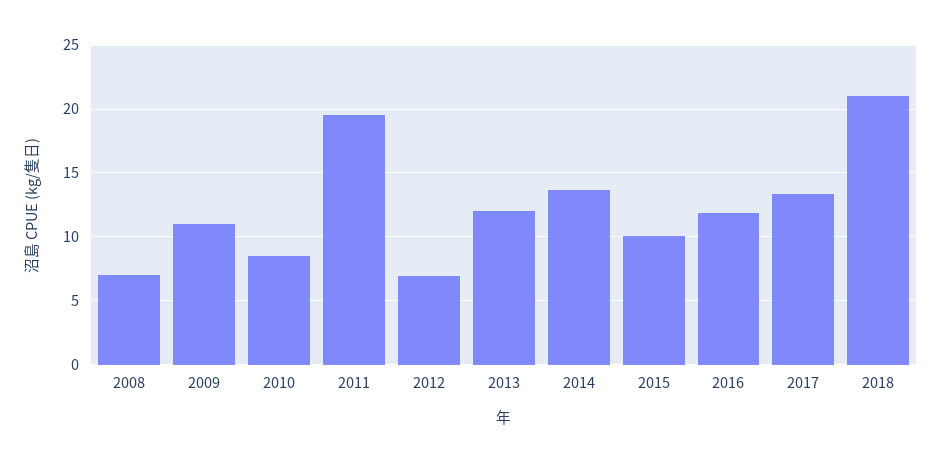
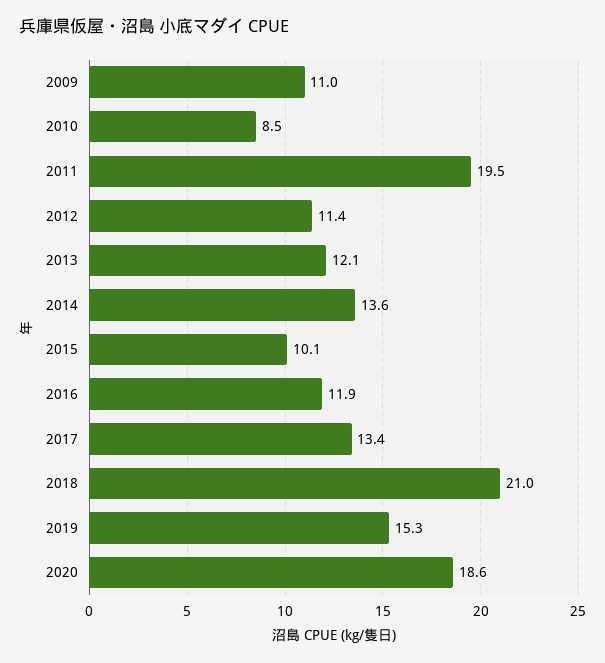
2008: 7 -> none
2012: 7 -> 11.4
2019: none -> 15.3
2020: none -> 18.6

